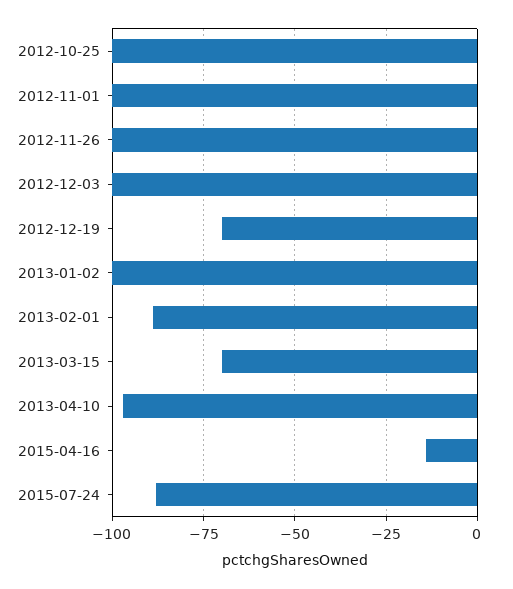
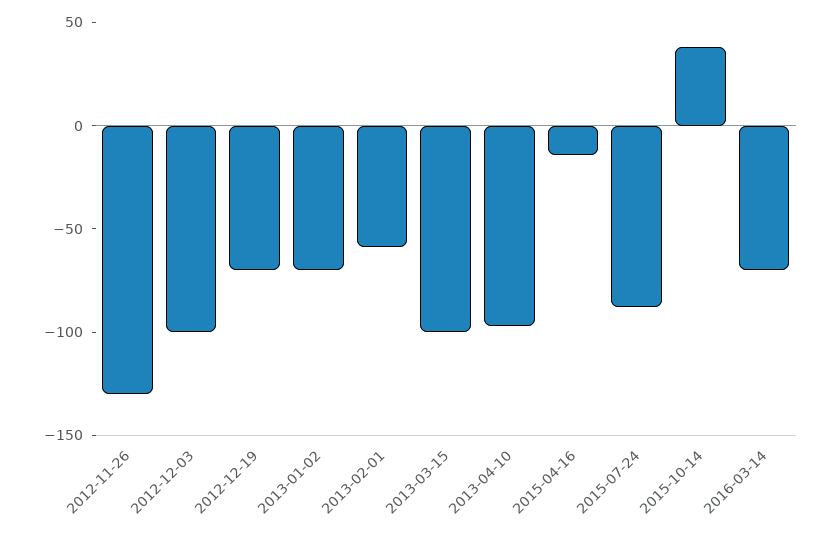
2012-10-25: -100 -> none
2012-11-01: -100 -> none
2012-11-26: -100 -> -130
2013-01-02: -100 -> -70
2013-02-01: -90 -> -60
2013-03-15: -70 -> -100
2015-10-14: none -> 40
2016-03-14: none -> -70

